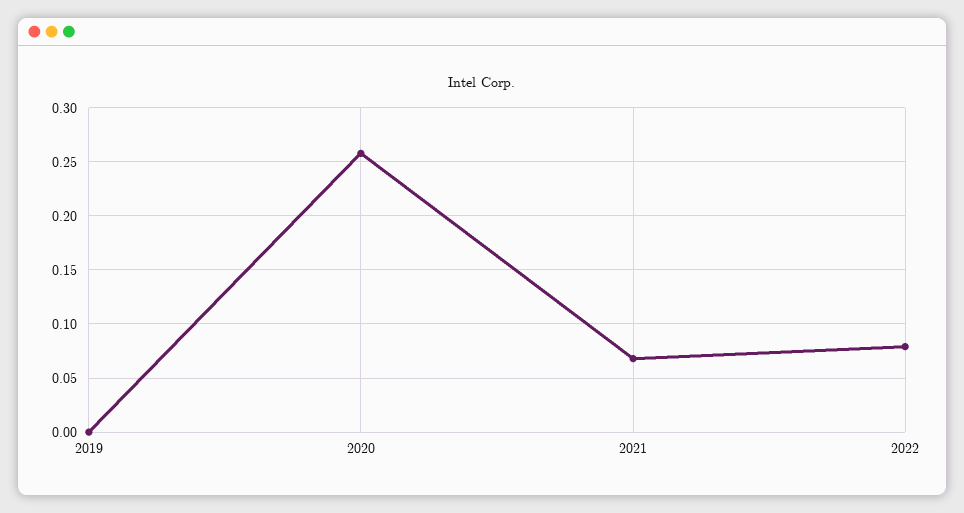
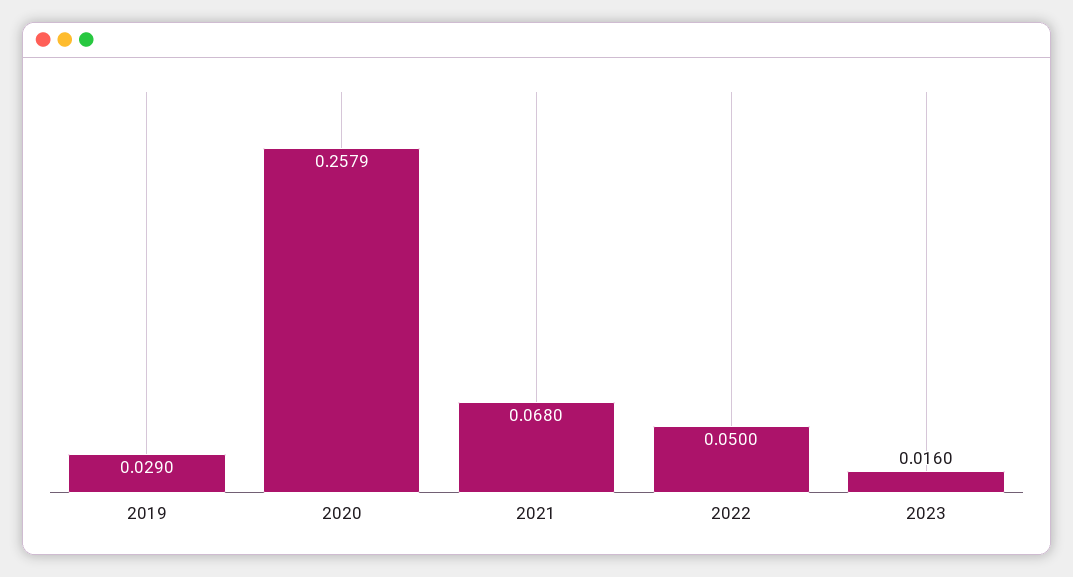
2019: 0 -> 0.029
2022: 0.08 -> 0.05
2023: none -> 0.016

